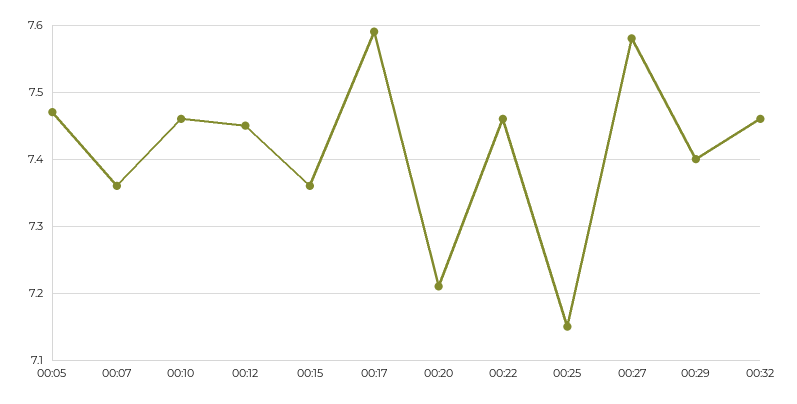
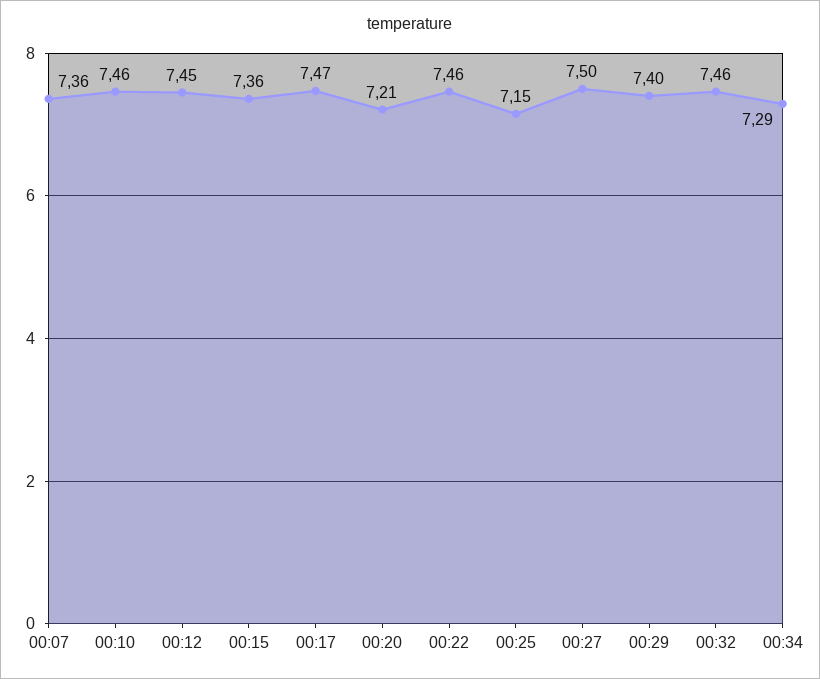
00:05: 7.47 -> none
00:17: 7.59 -> 7.47
00:27: 7.58 -> 7.5
00:34: none -> 7.29

